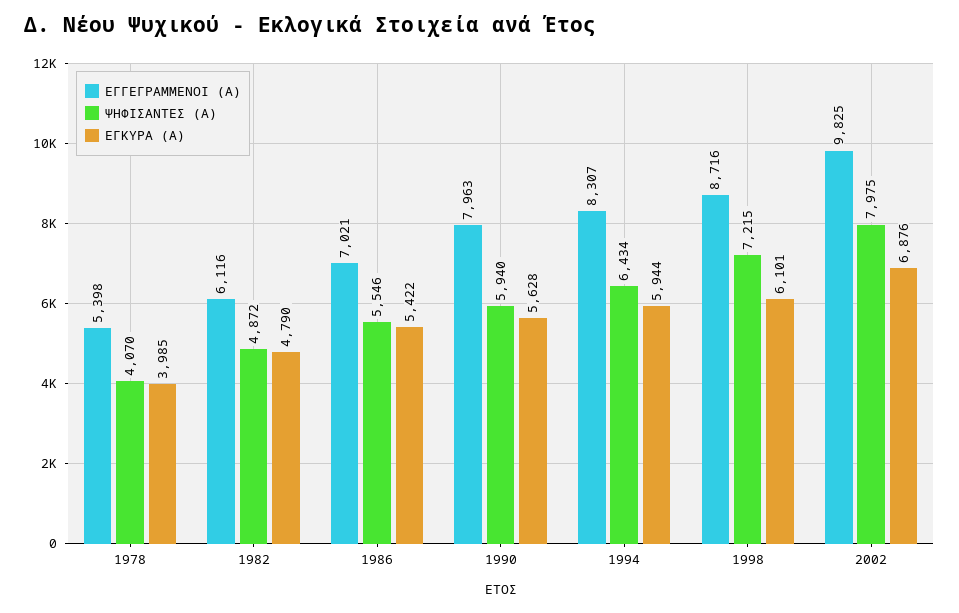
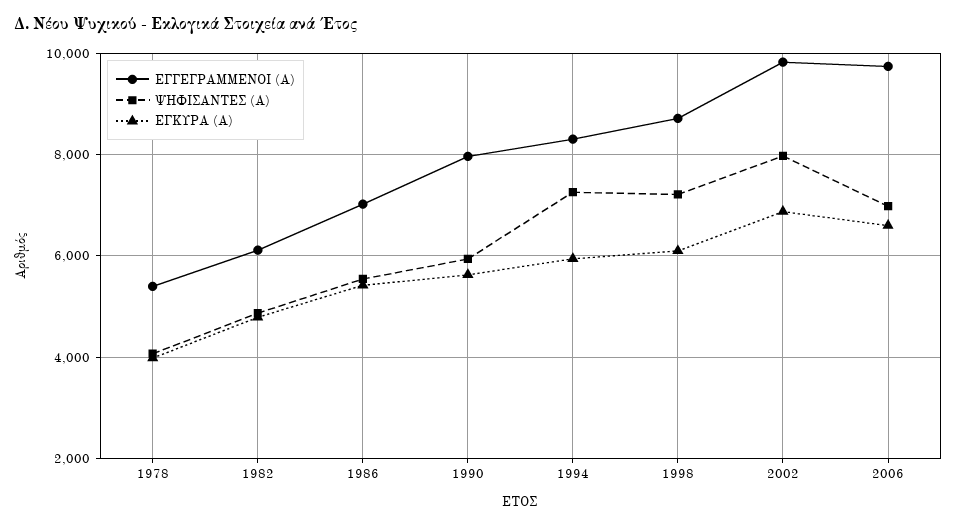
ΨΗΦΙΣΑΝΤΕΣ (Α), 1994: 6434 -> 7200
ΕΓΓΕΓΡΑΜΜΕΝΟΙ (Α), 2006: none -> 9800
ΨΗΦΙΣΑΝΤΕΣ (Α), 2006: none -> 7000
ΕΓΚΥΡΑ (Α), 2006: none -> 6600

